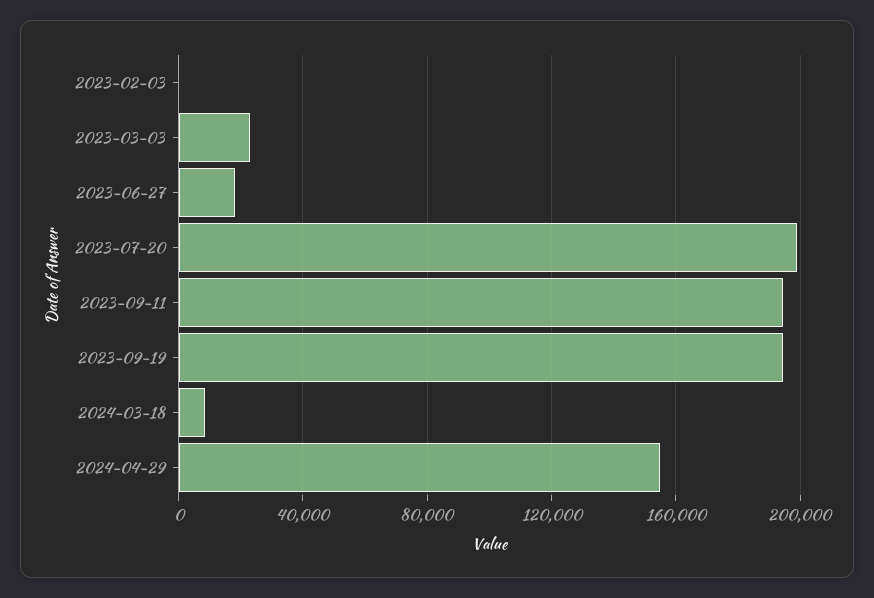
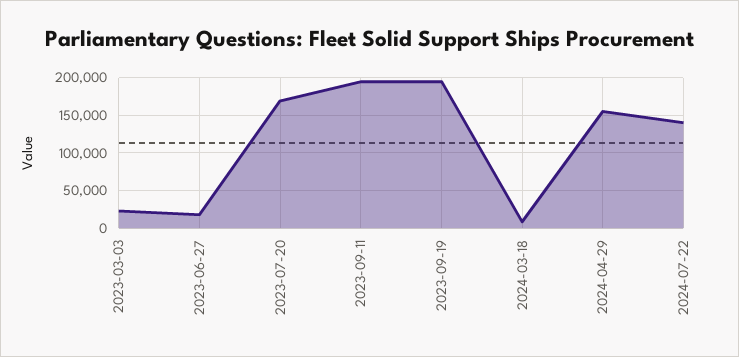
2023-02-03: 0 -> none
2023-07-20: 200000 -> 170000
2024-07-22: none -> 140000

